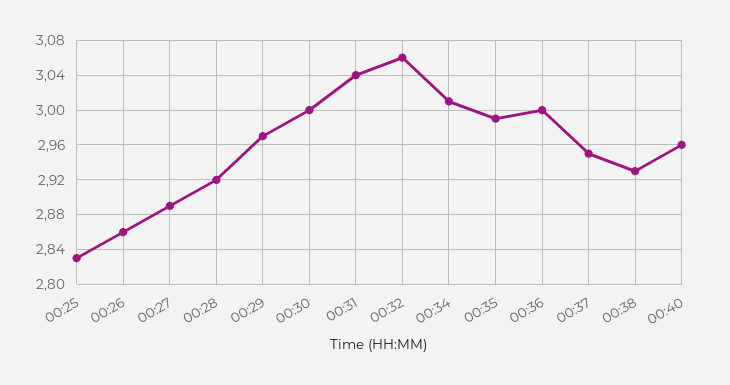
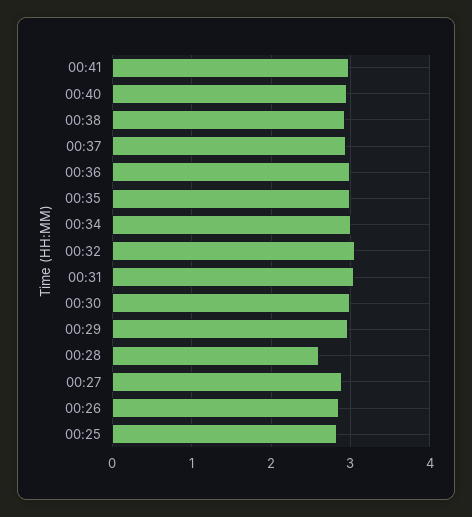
00:28: 2.92 -> 2.6
00:41: none -> 3

